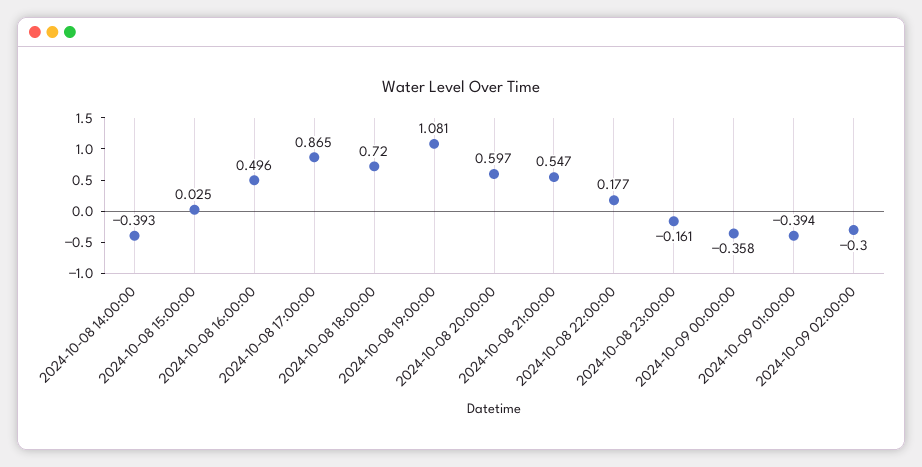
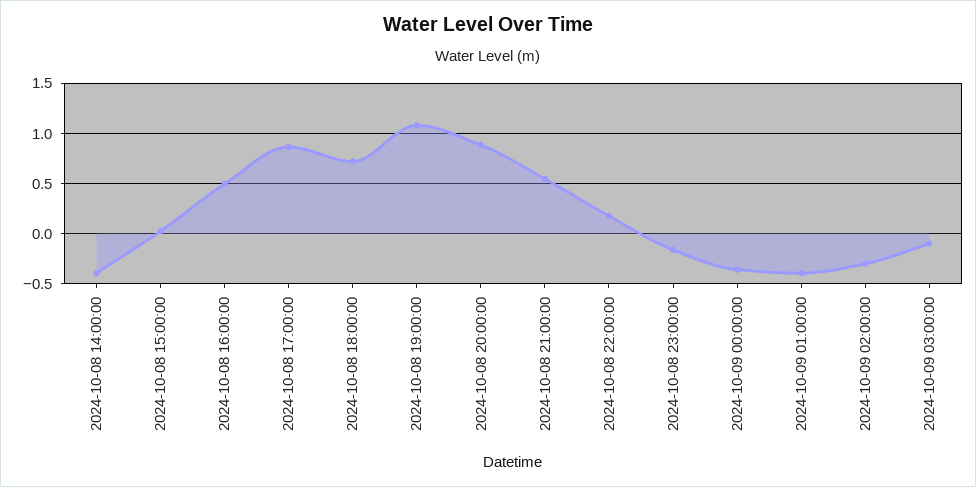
2024-10-08 20:00:00: 0.597 -> 0.9
2024-10-09 03:00:00: none -> -0.1

